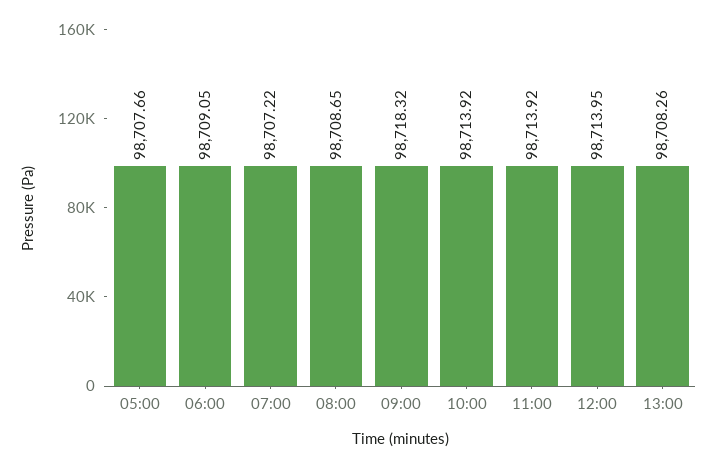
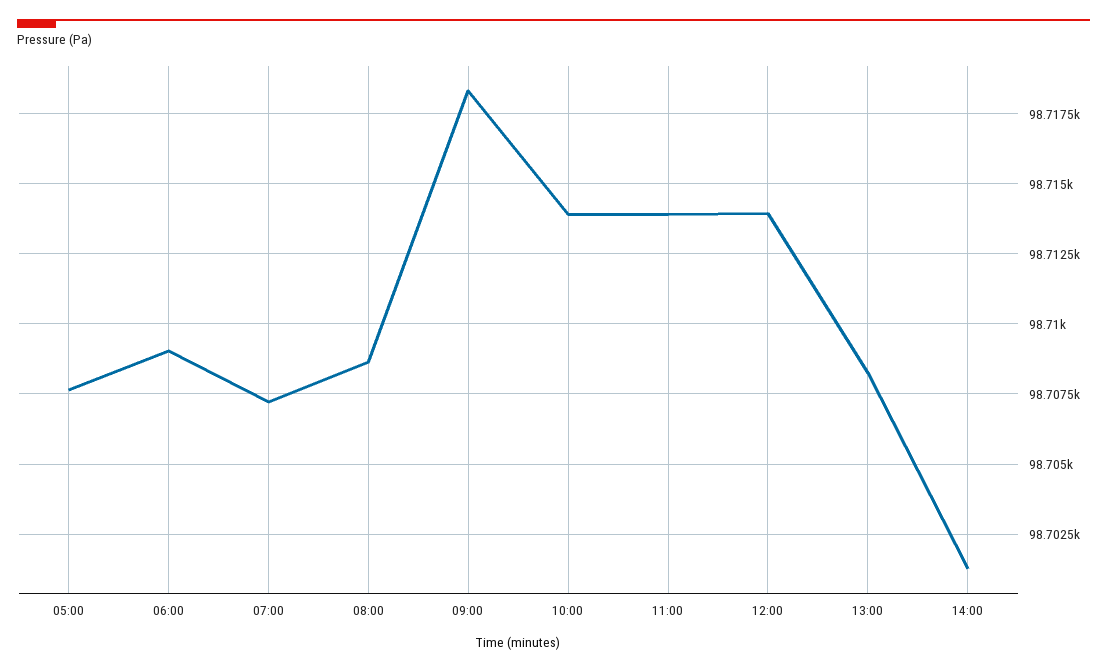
14:00: none -> 98701.25

